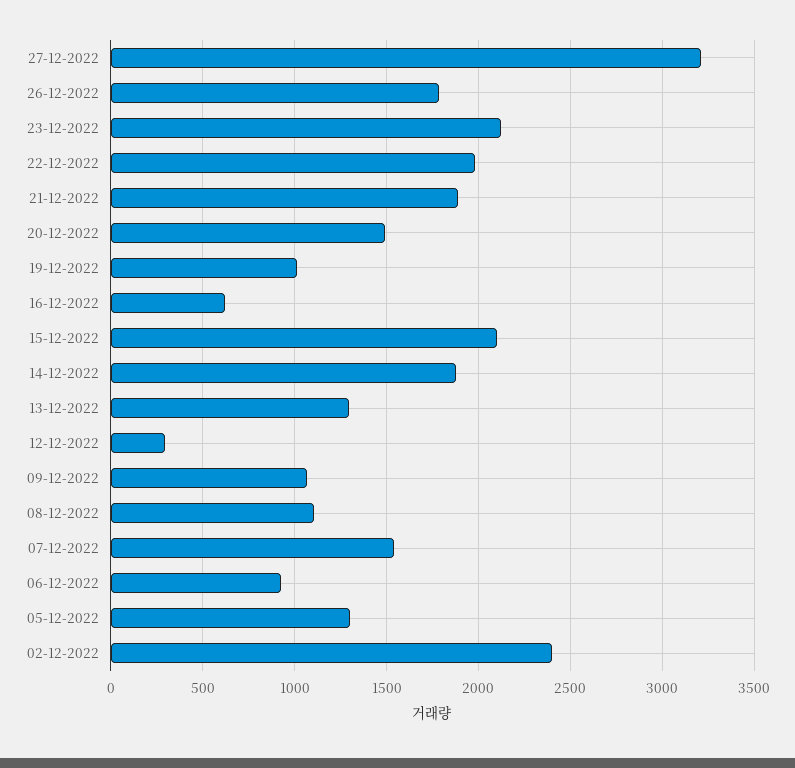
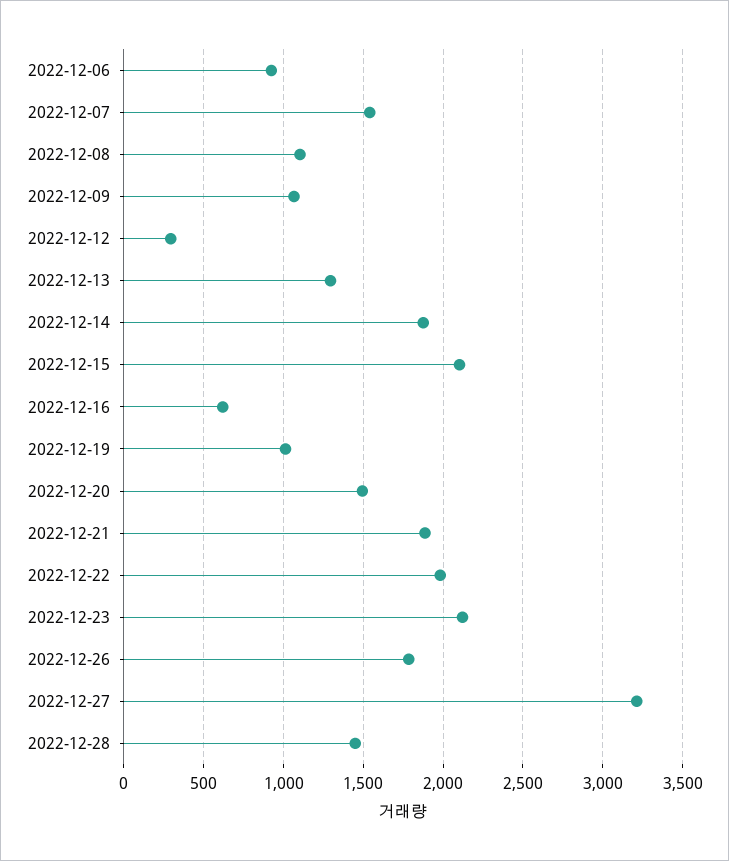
05-12-2022: 1300 -> none
02-12-2022: 2400 -> none
2022-12-28: none -> 1450

